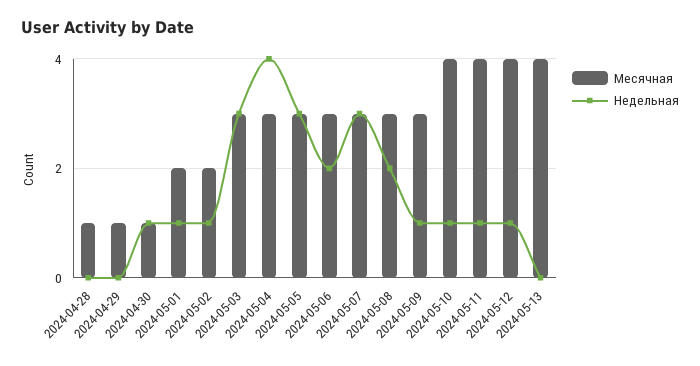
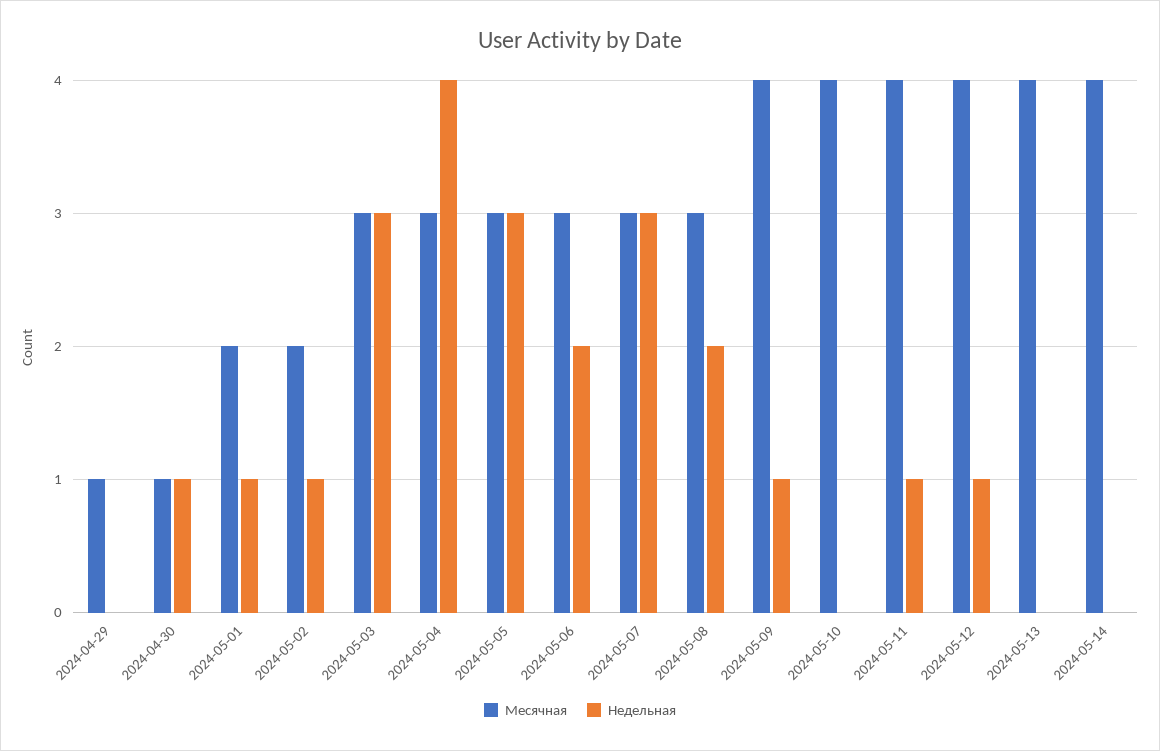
Месячная, 2024-04-28: 1 -> none
Недельная, 2024-04-28: 0 -> none
Месячная, 2024-05-09: 3 -> 4
Недельная, 2024-05-10: 1 -> 0
Месячная, 2024-05-14: none -> 4
Недельная, 2024-05-14: none -> 0

